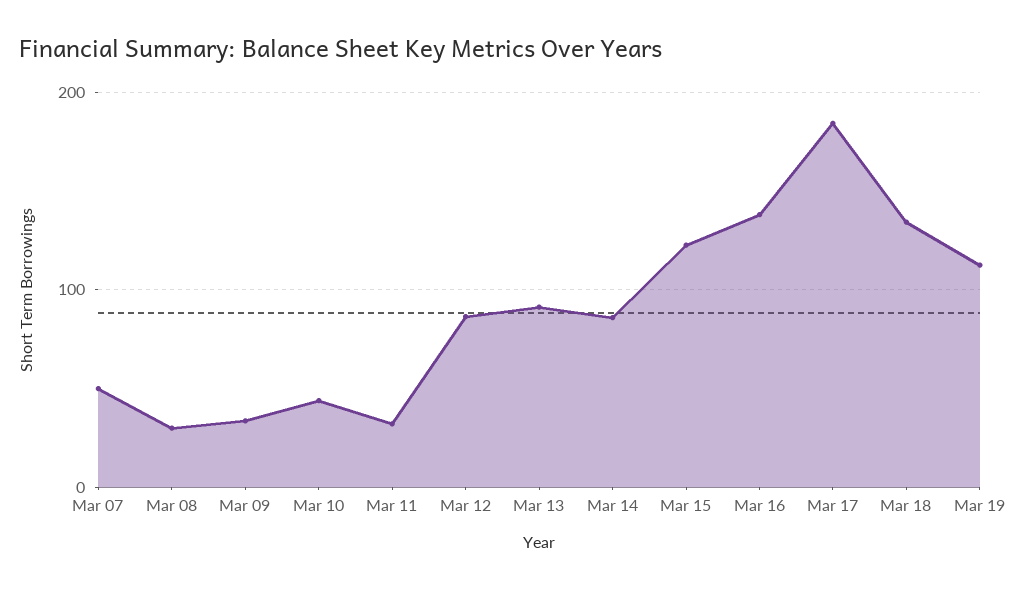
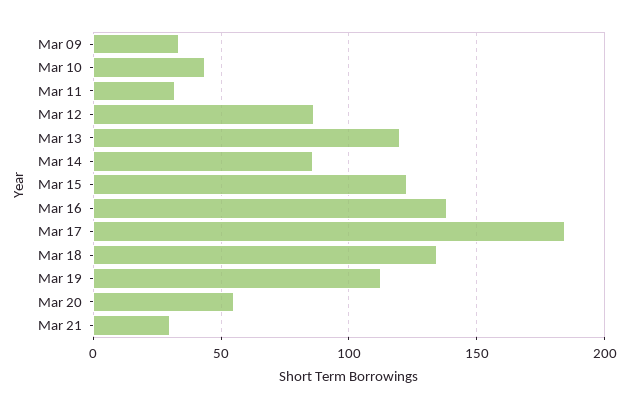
Mar 07: 50 -> none
Mar 08: 30 -> none
Mar 13: 90 -> 120
Mar 20: none -> 55
Mar 21: none -> 30

